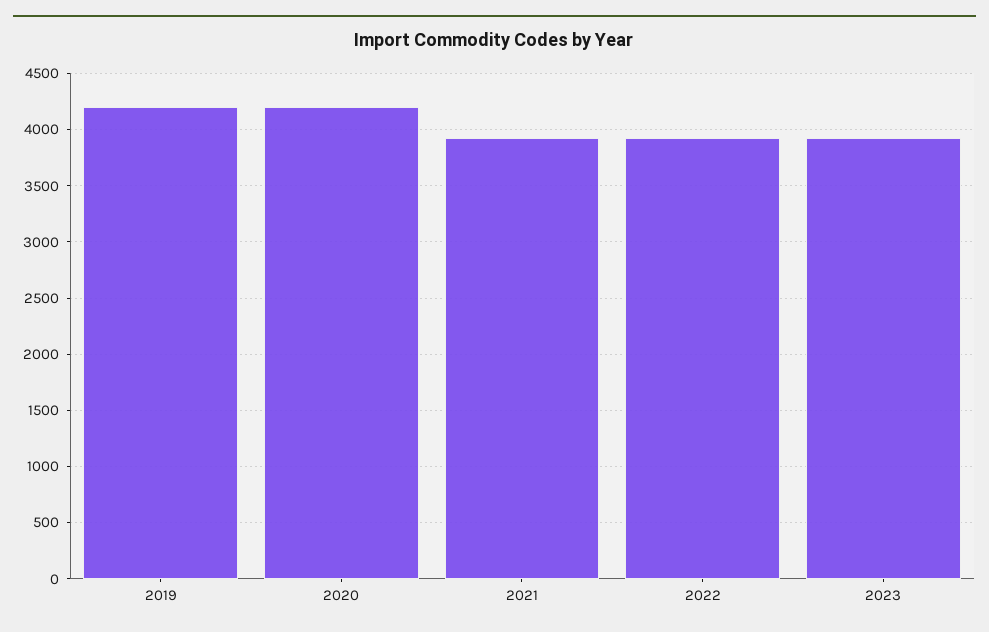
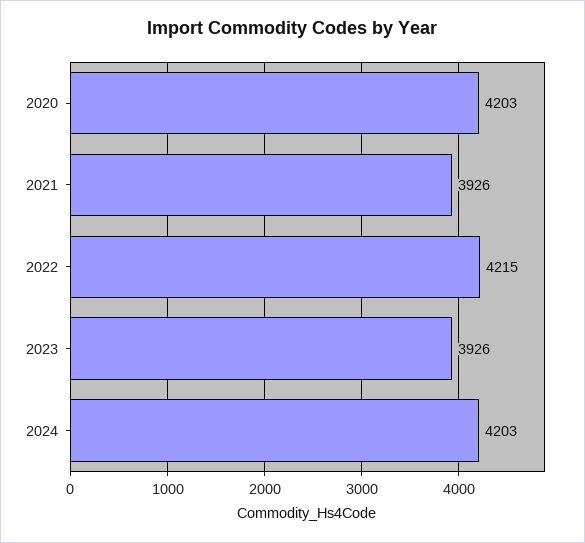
2019: 4200 -> none
2022: 3900 -> 4215
2024: none -> 4203

